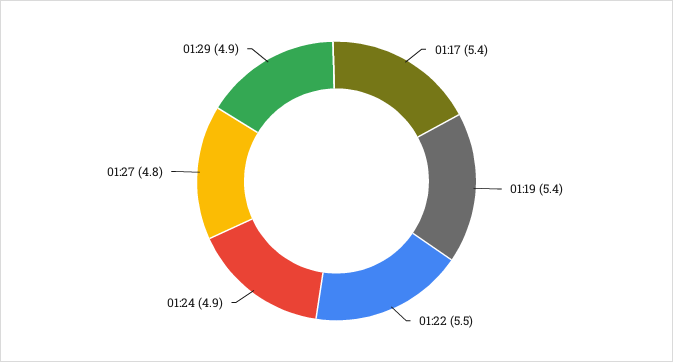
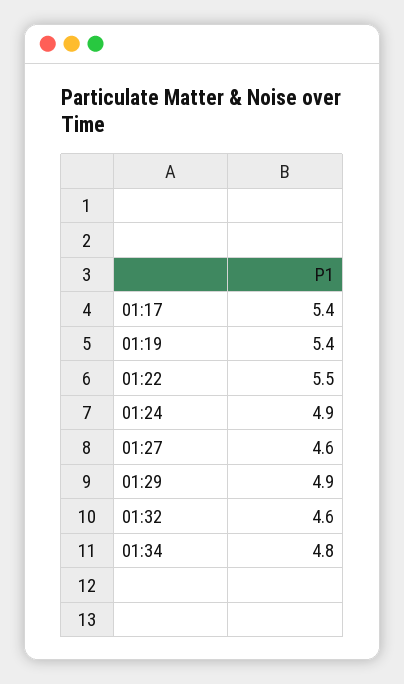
01:27: 4.8 -> 4.6
01:32: none -> 4.6
01:34: none -> 4.8

